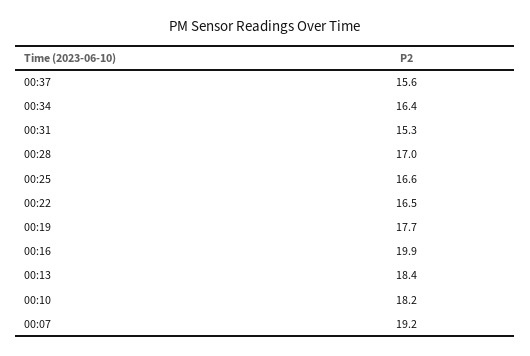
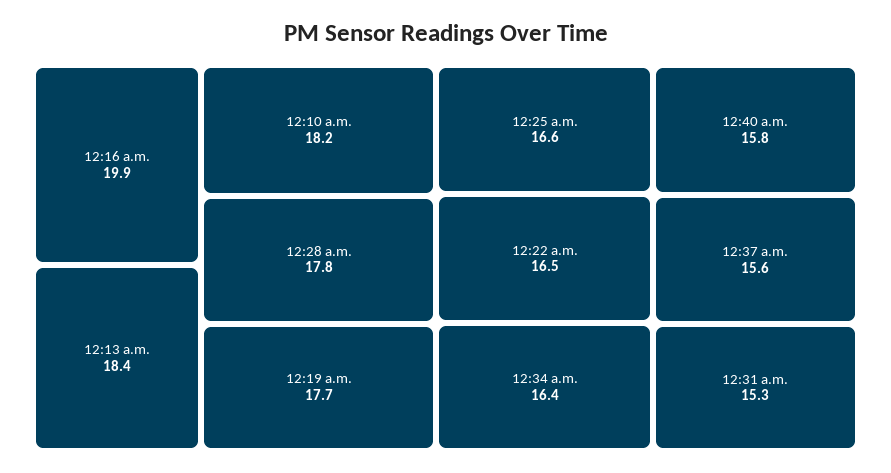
00:28: 17 -> 17.8
00:07: 19.2 -> none
12:40 a.m.: none -> 15.8

